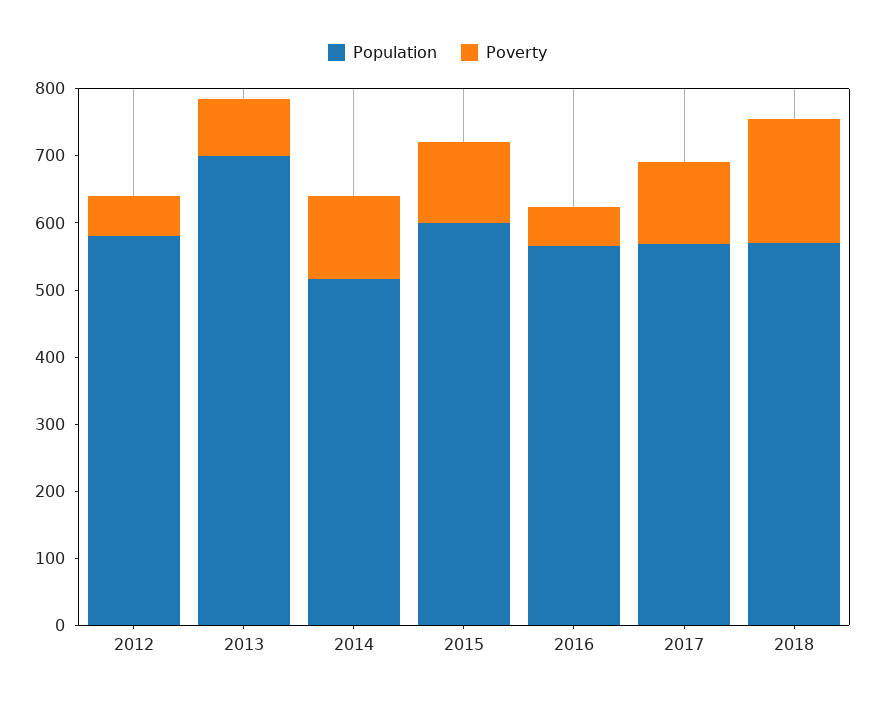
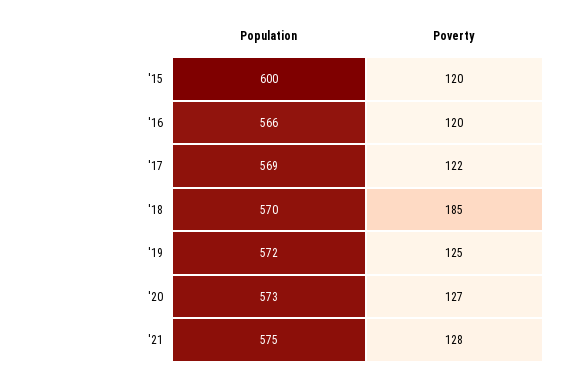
Population, 2012: 580 -> none
Poverty, 2012: 60 -> none
Population, 2013: 700 -> none
Poverty, 2013: 80 -> none
Population, 2014: 520 -> none
Poverty, 2014: 120 -> none
Poverty, 2016: 60 -> 120
Population, '19: none -> 572
Poverty, '19: none -> 125
Population, '20: none -> 573
Poverty, '20: none -> 127
Population, '21: none -> 575
Poverty, '21: none -> 128

